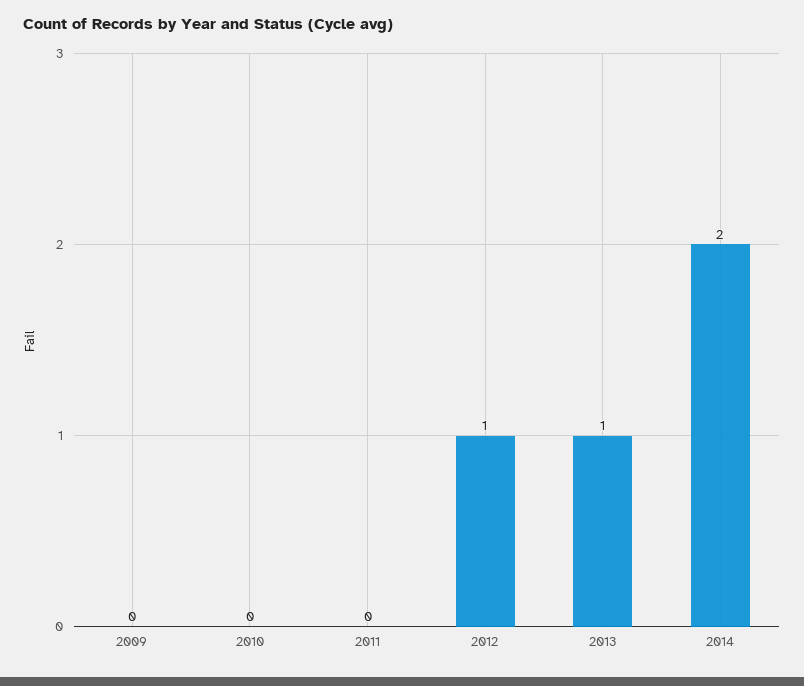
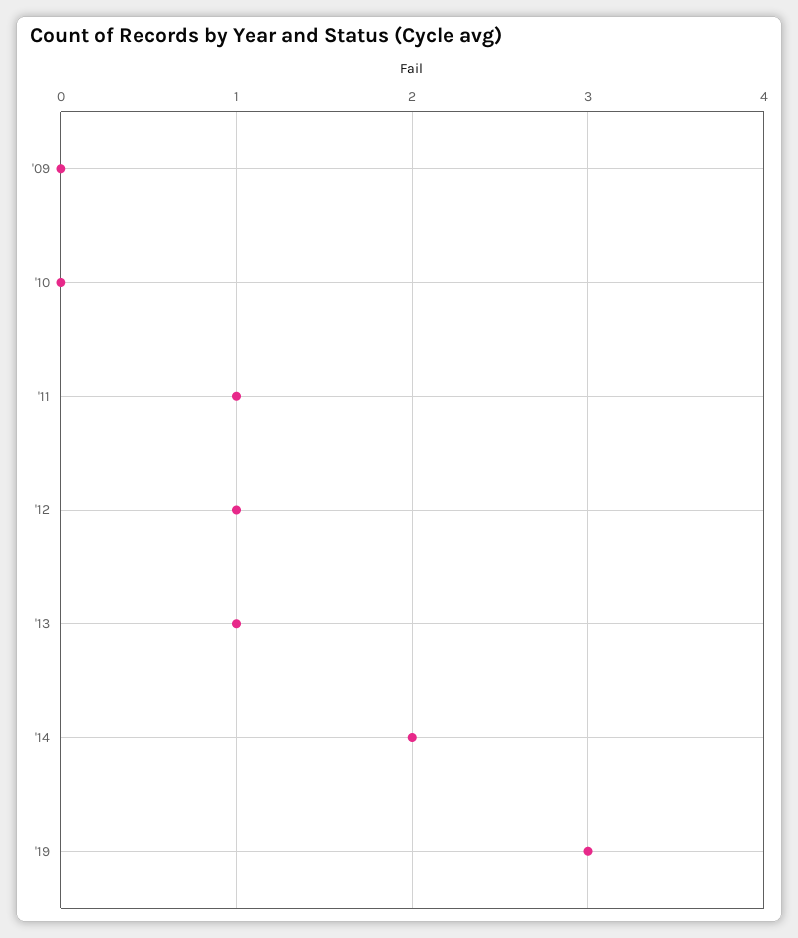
2011: 0 -> 1
'19: none -> 3

